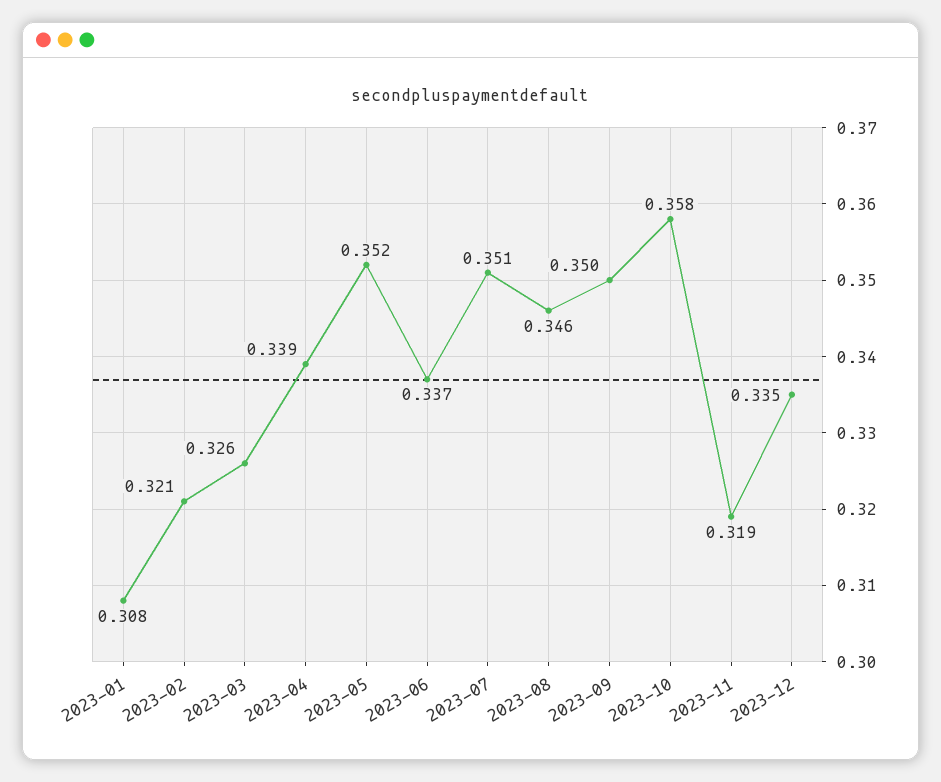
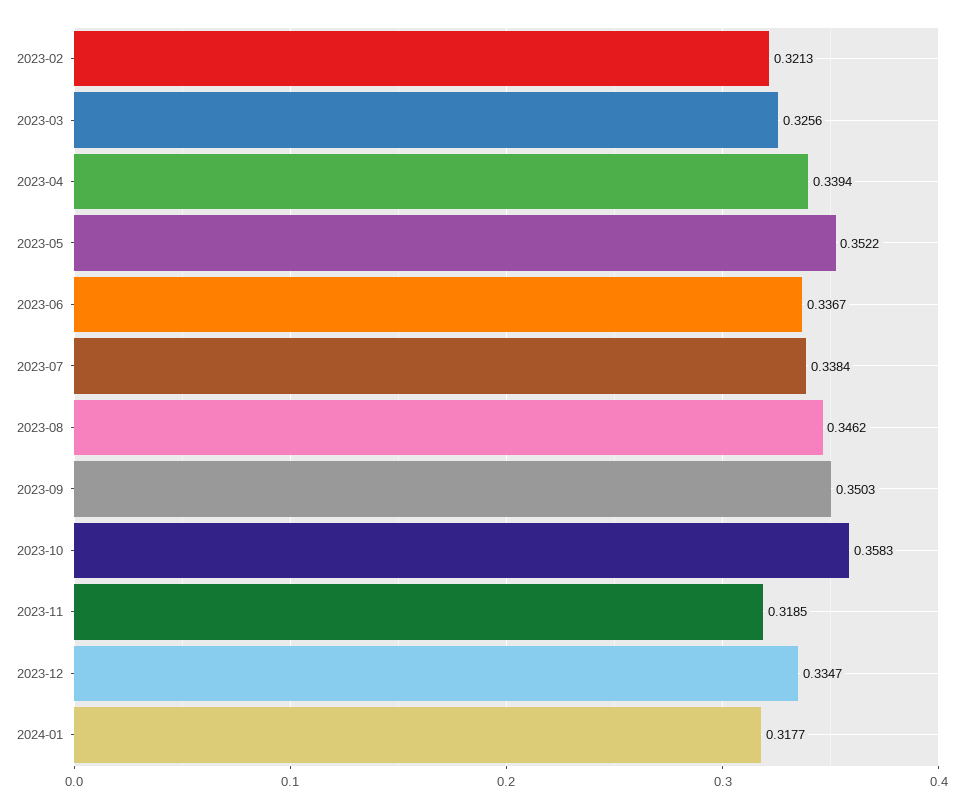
2023-01: 0.308 -> none
2023-07: 0.351 -> 0.3384
2024-01: none -> 0.3177

